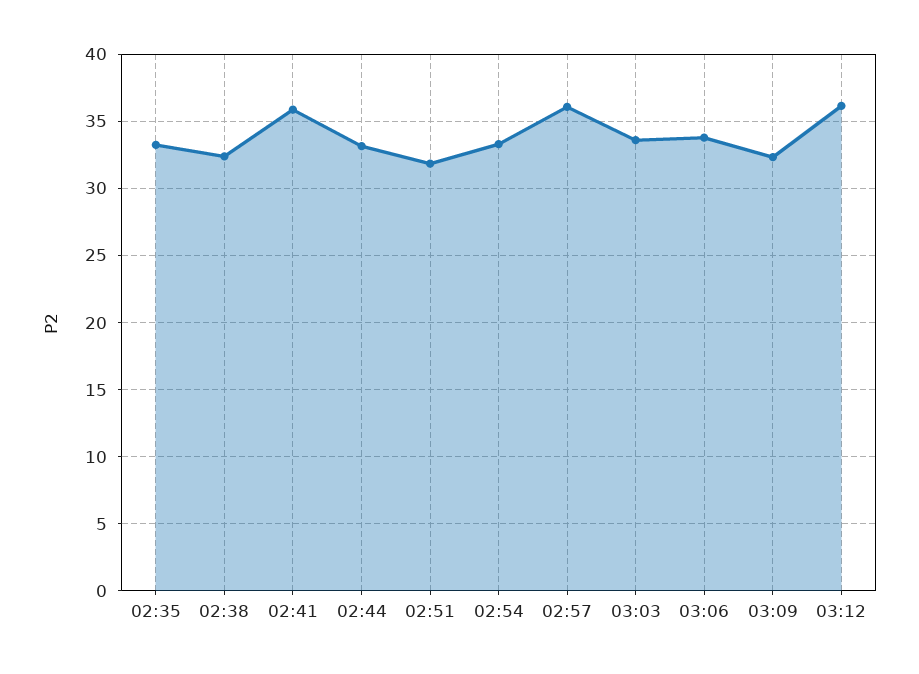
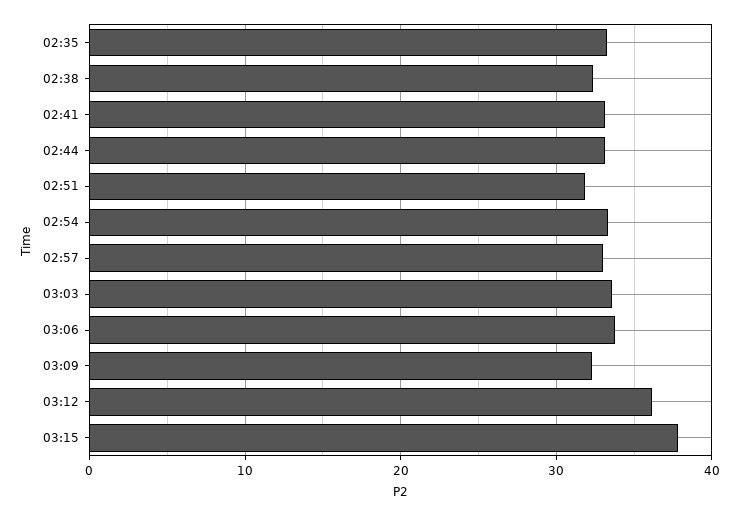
02:41: 36 -> 33
02:57: 36 -> 33
03:15: none -> 38

